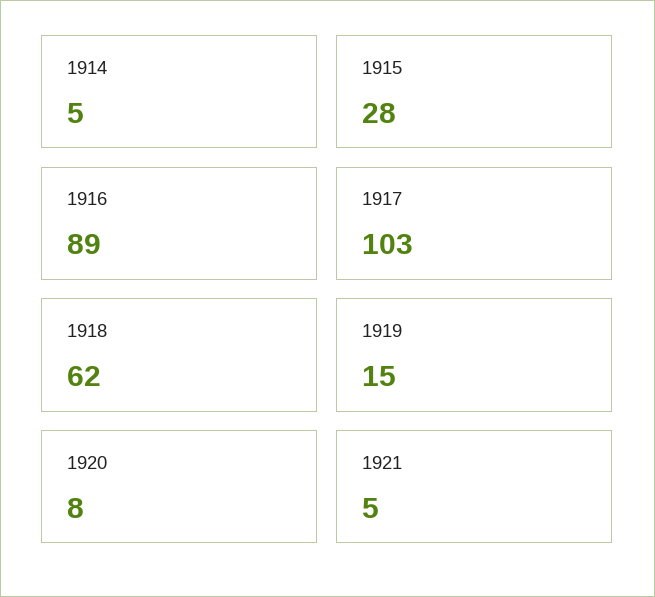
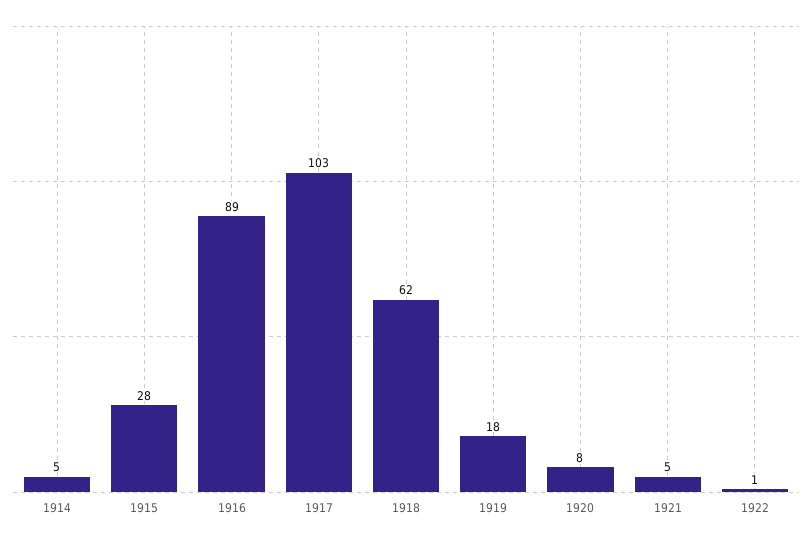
1919: 15 -> 18
1922: none -> 1

